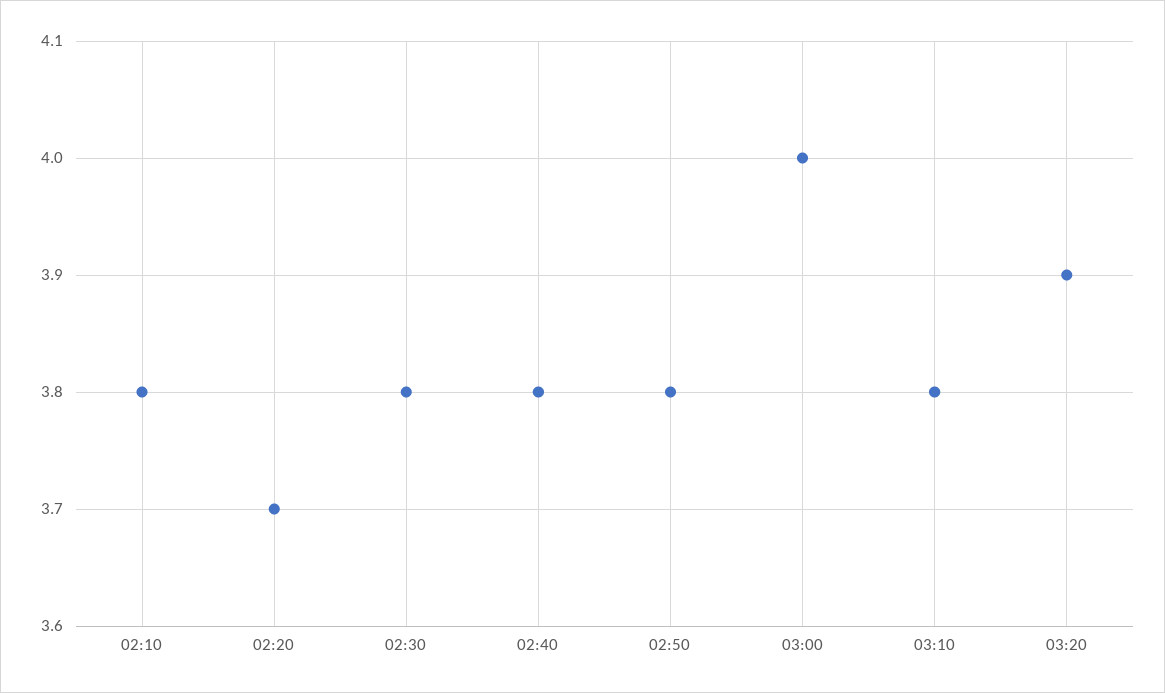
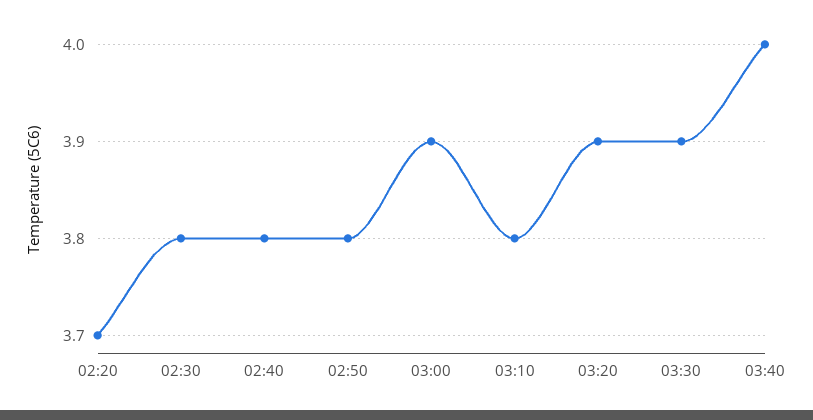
02:10: 3.8 -> none
03:00: 4 -> 3.9
03:30: none -> 3.9
03:40: none -> 4

